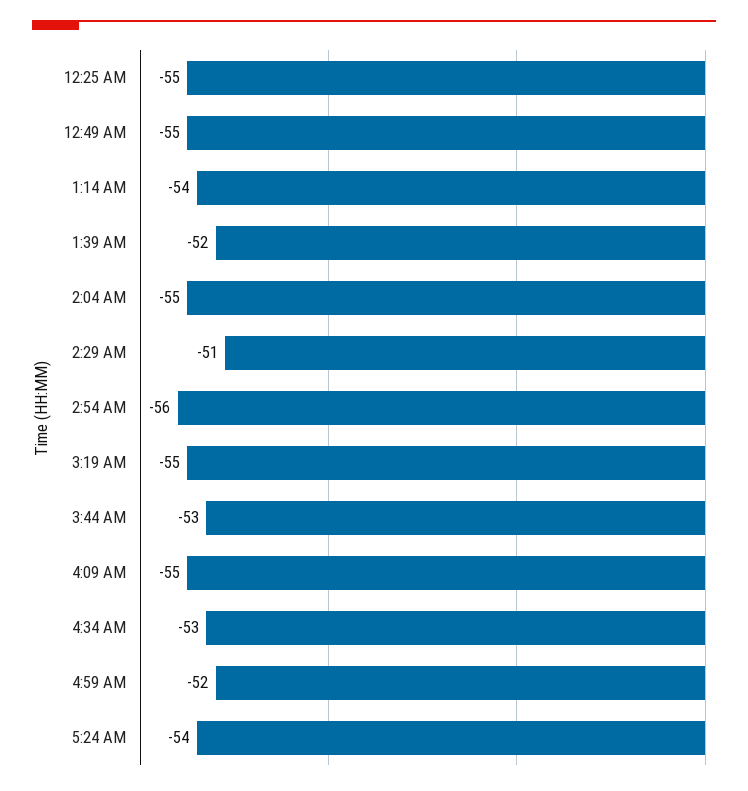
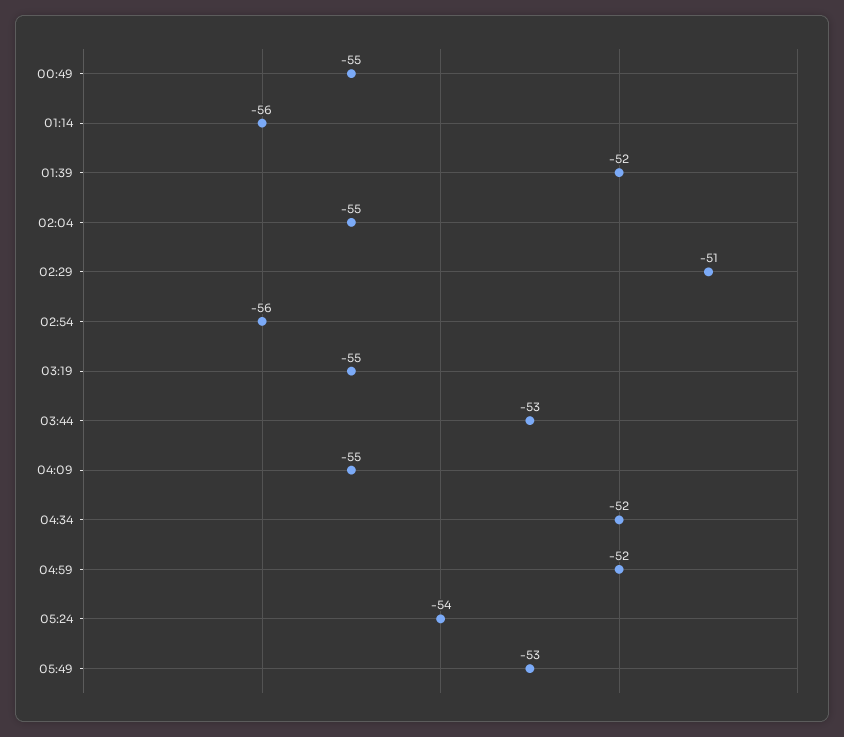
12:25 AM: -55 -> none
1:14 AM: -54 -> -56
4:34 AM: -53 -> -52
05:49: none -> -53

